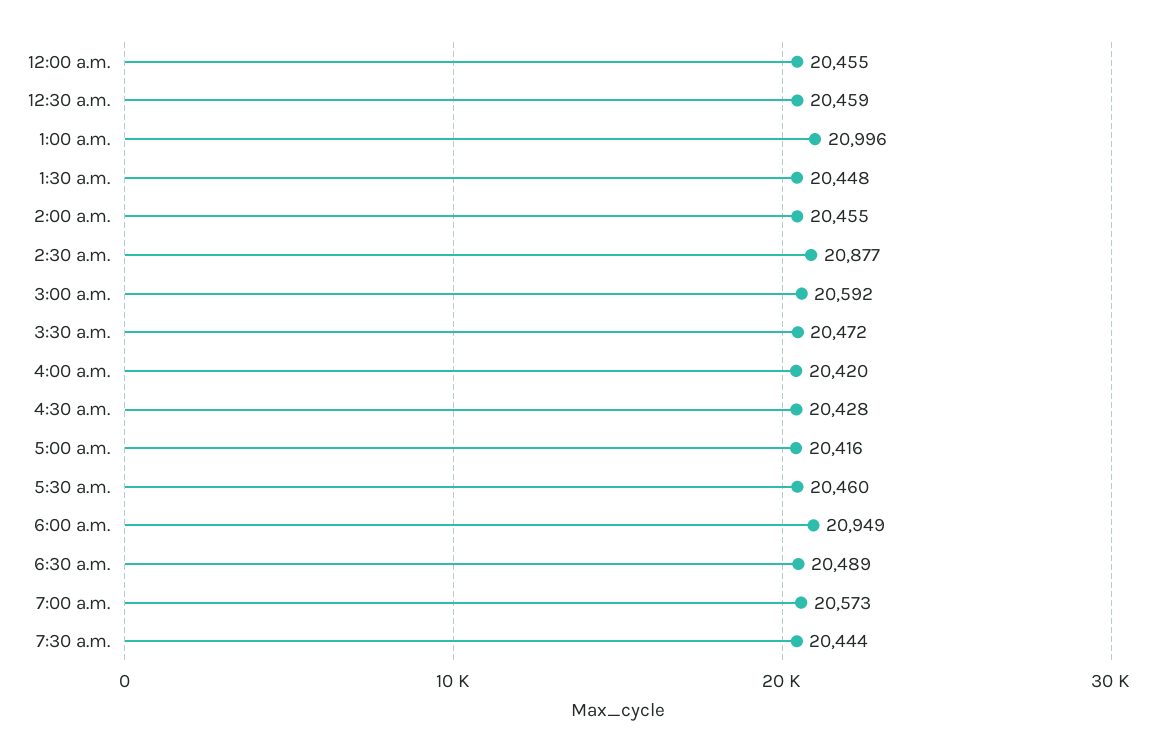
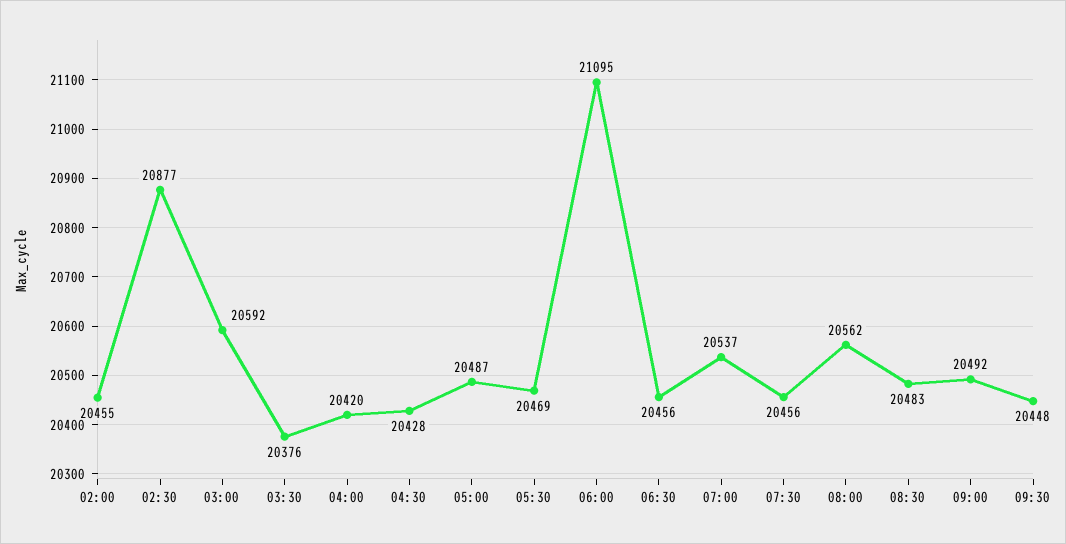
12:00 a.m.: 20455 -> none
12:30 a.m.: 20459 -> none
1:00 a.m.: 20996 -> none
1:30 a.m.: 20448 -> none
3:30 a.m.: 20472 -> 20376
5:00 a.m.: 20416 -> 20487
5:30 a.m.: 20460 -> 20469
6:00 a.m.: 20949 -> 21095
6:30 a.m.: 20489 -> 20456
7:00 a.m.: 20573 -> 20537
7:30 a.m.: 20444 -> 20456
08:00: none -> 20562
08:30: none -> 20483
09:00: none -> 20492
09:30: none -> 20448

